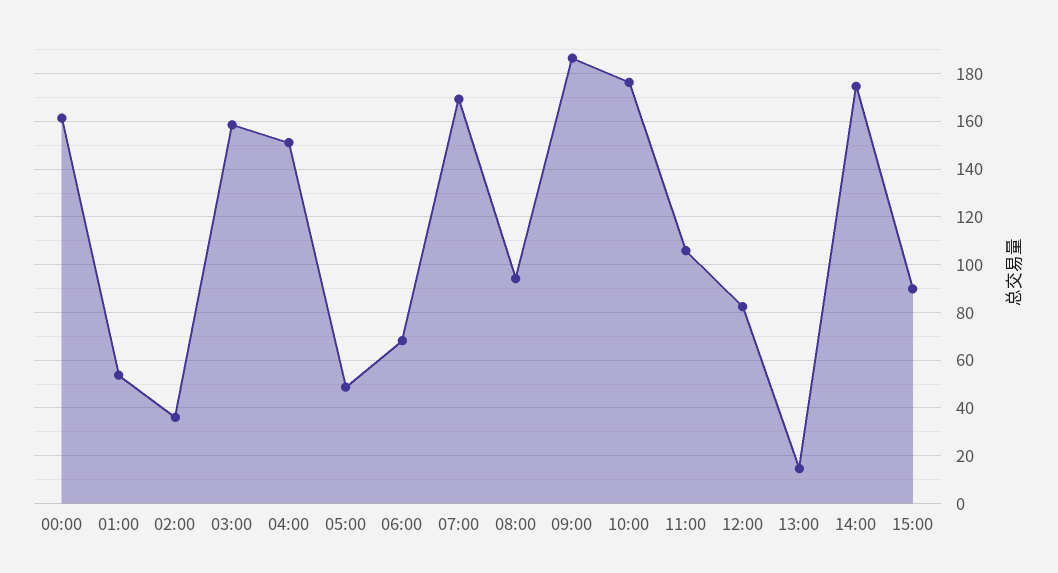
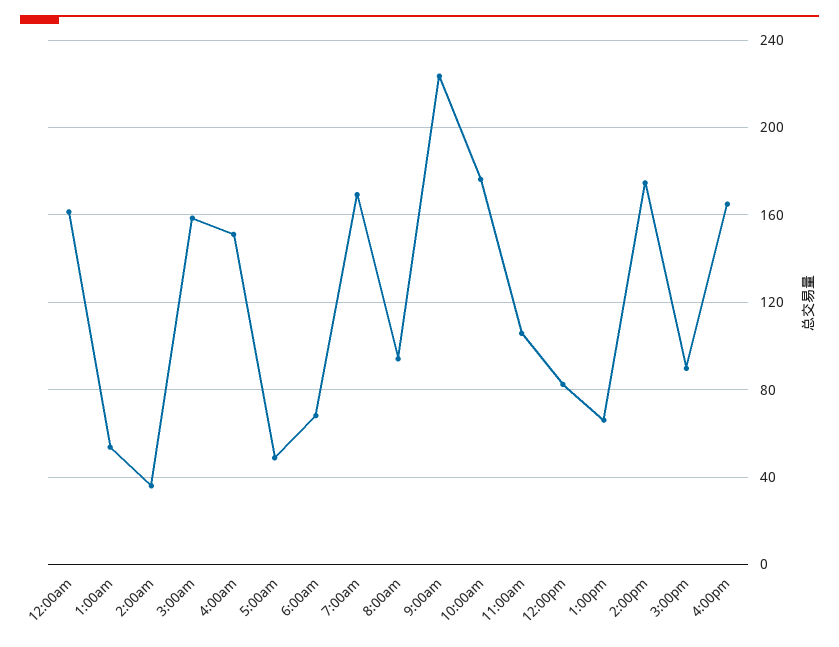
09:00: 185 -> 225
13:00: 15 -> 65
4:00pm: none -> 165

